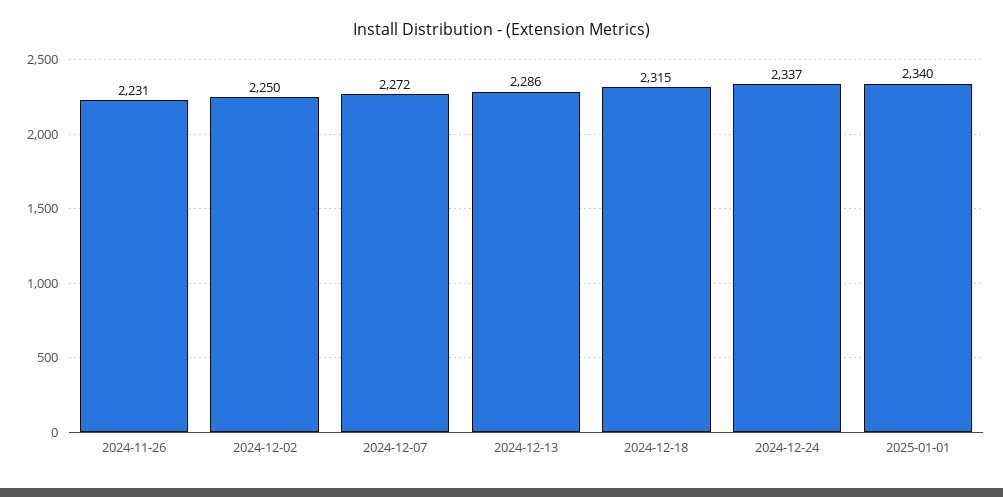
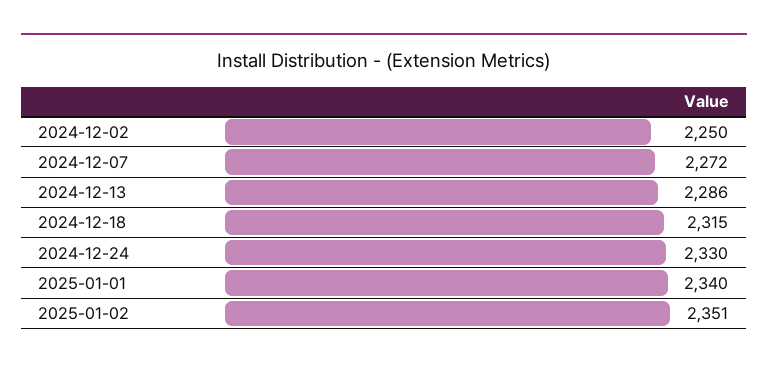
2024-11-26: 2231 -> none
2024-12-24: 2337 -> 2330
2025-01-02: none -> 2351

